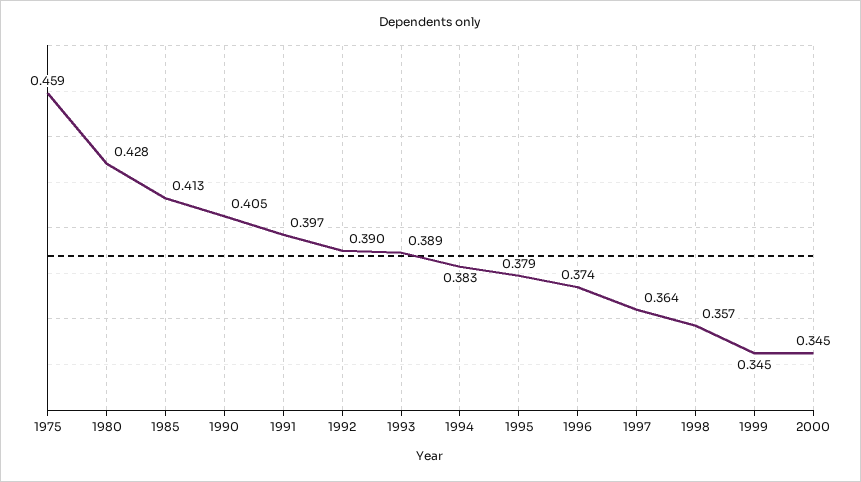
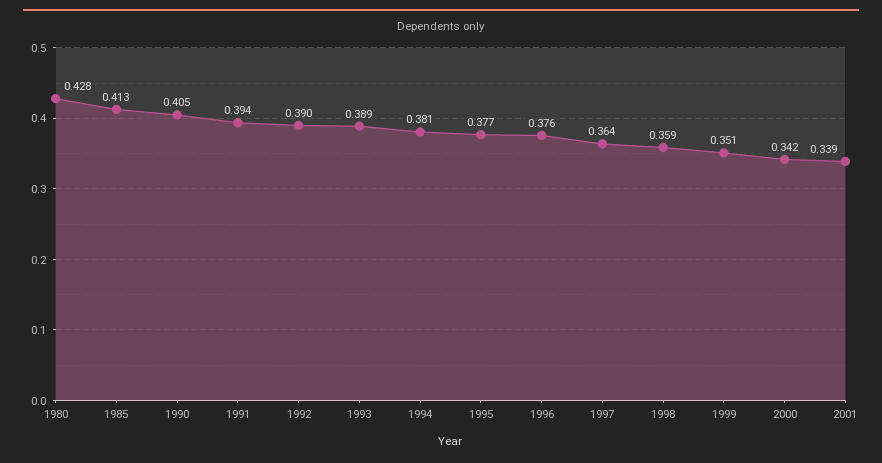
1975: 0.459 -> none
1991: 0.397 -> 0.394
1994: 0.383 -> 0.381
1995: 0.379 -> 0.377
1996: 0.374 -> 0.376
1998: 0.357 -> 0.359
1999: 0.345 -> 0.351
2000: 0.345 -> 0.342
2001: none -> 0.339

